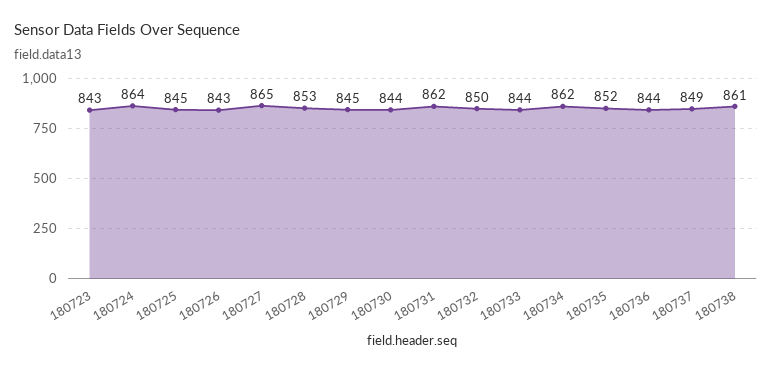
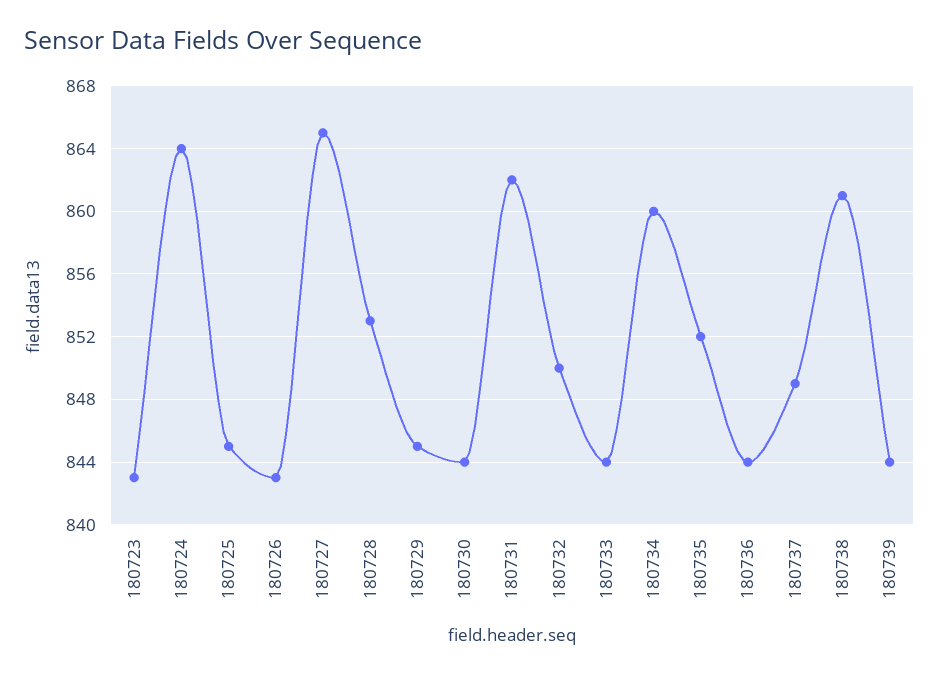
180734: 862 -> 860
180739: none -> 844

